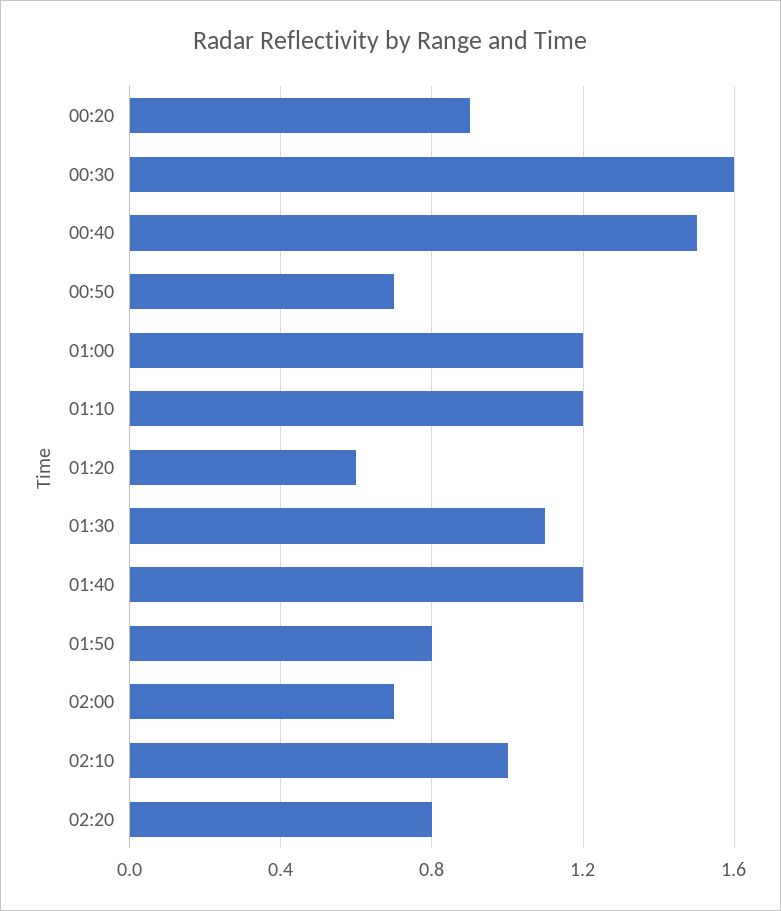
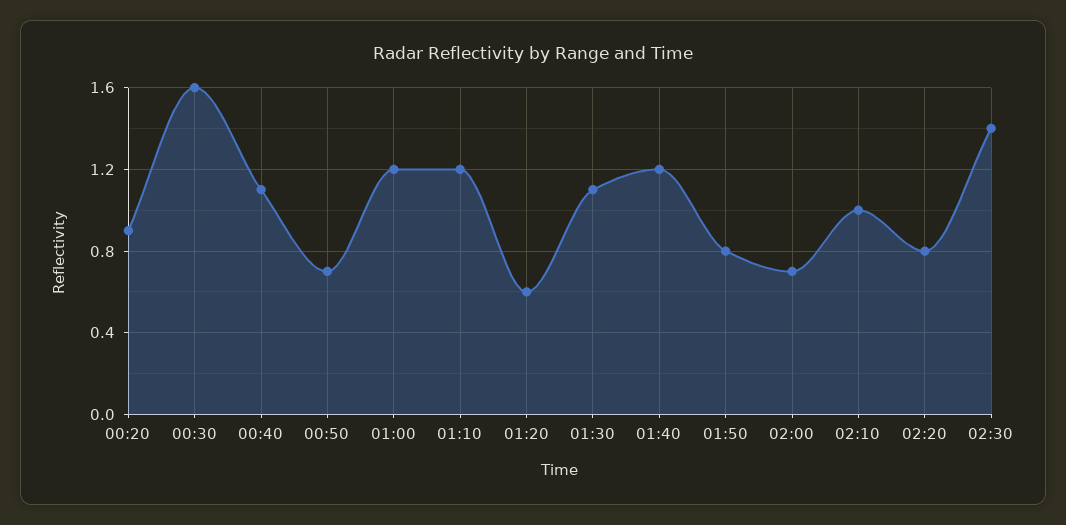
00:40: 1.5 -> 1.1
02:30: none -> 1.4

